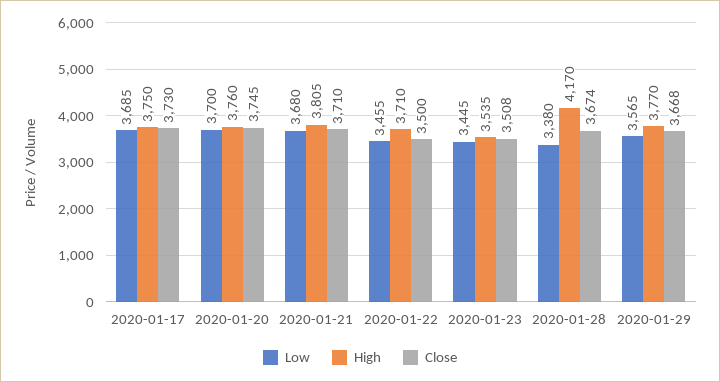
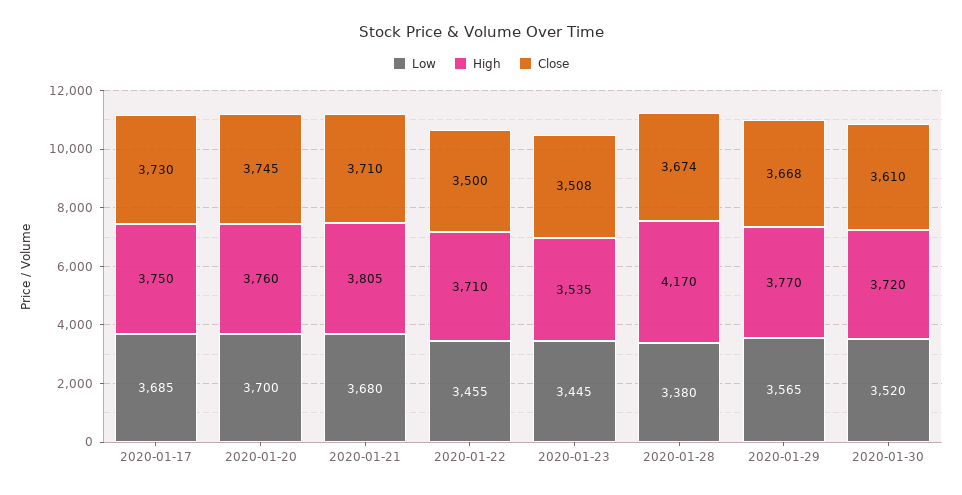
Low, 2020-01-30: none -> 3520
High, 2020-01-30: none -> 3720
Close, 2020-01-30: none -> 3610

